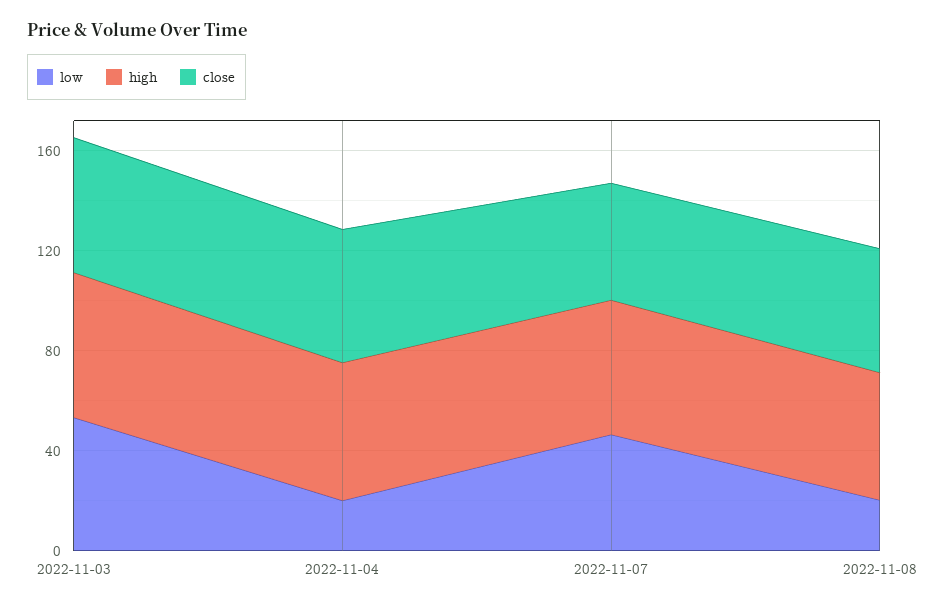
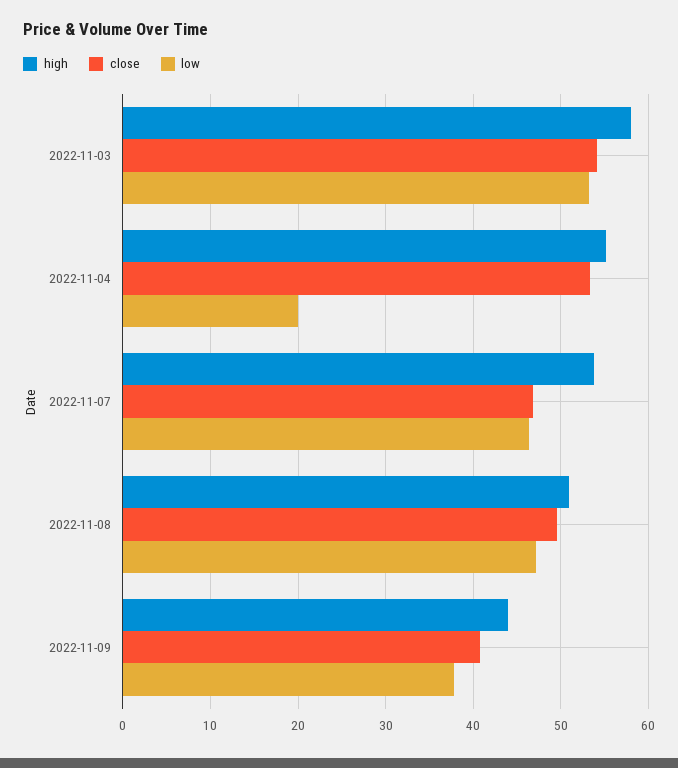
low, 2022-11-08: 20 -> 47
high, 2022-11-09: none -> 44
close, 2022-11-09: none -> 41
low, 2022-11-09: none -> 38

